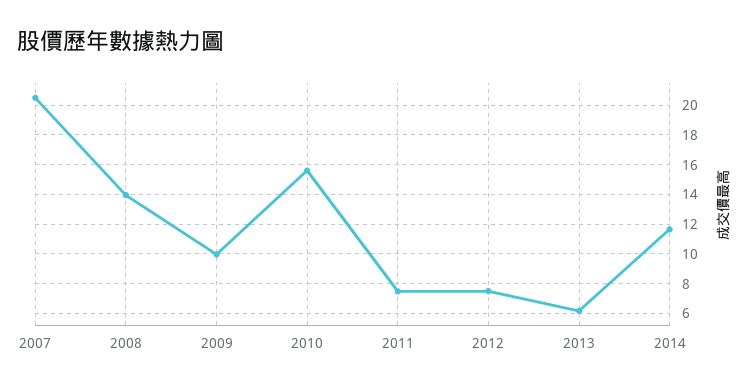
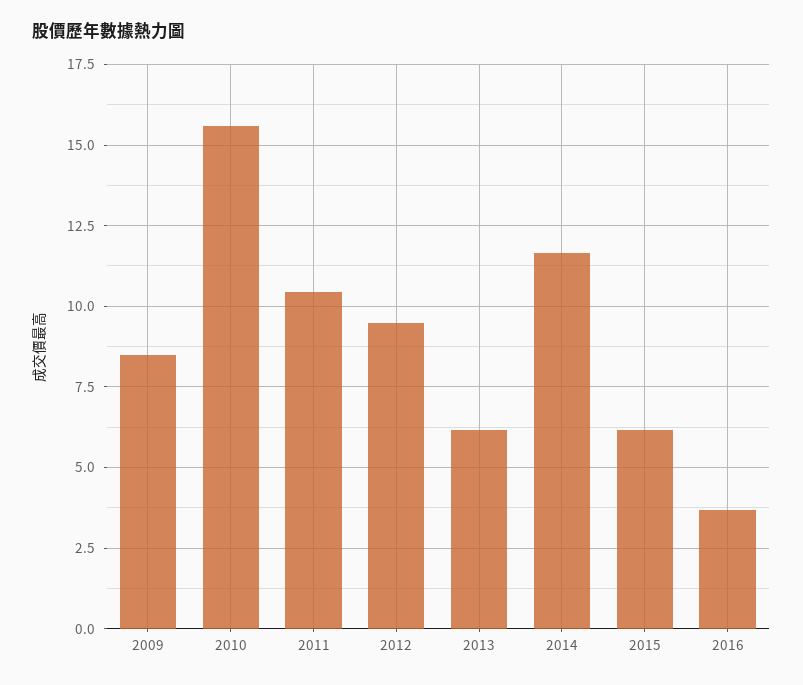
2007: 20.5 -> none
2008: 14 -> none
2009: 10 -> 8.5
2011: 7.5 -> 10.5
2012: 7.5 -> 9.5
2015: none -> 6.25
2016: none -> 3.75

